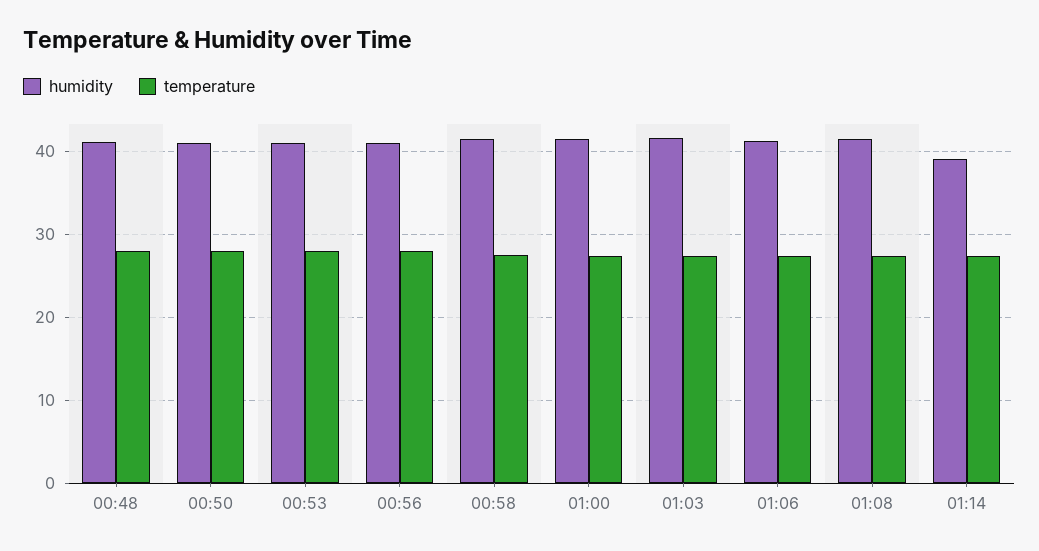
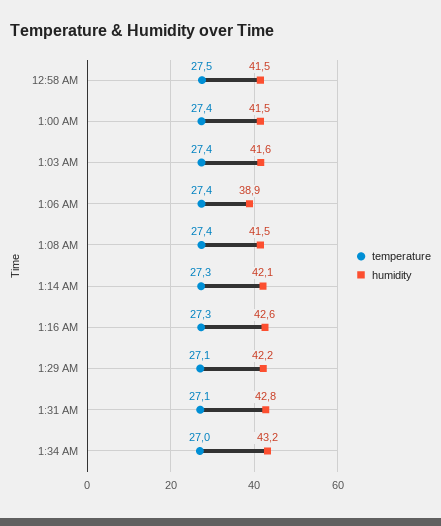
humidity, 00:48: 41 -> none
temperature, 00:48: 28 -> none
humidity, 00:50: 41 -> none
temperature, 00:50: 28 -> none
humidity, 00:53: 41 -> none
temperature, 00:53: 28 -> none
humidity, 00:56: 41 -> none
temperature, 00:56: 28 -> none
humidity, 01:06: 41 -> 38.9
humidity, 01:14: 39 -> 42.1
temperature, 1:16 AM: none -> 27.3
humidity, 1:16 AM: none -> 42.6
temperature, 1:29 AM: none -> 27.1
humidity, 1:29 AM: none -> 42.2
temperature, 1:31 AM: none -> 27.1
humidity, 1:31 AM: none -> 42.8
temperature, 1:34 AM: none -> 27
humidity, 1:34 AM: none -> 43.2

